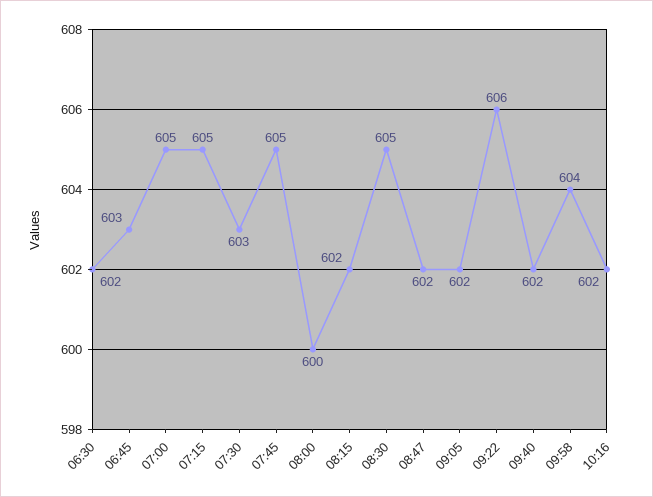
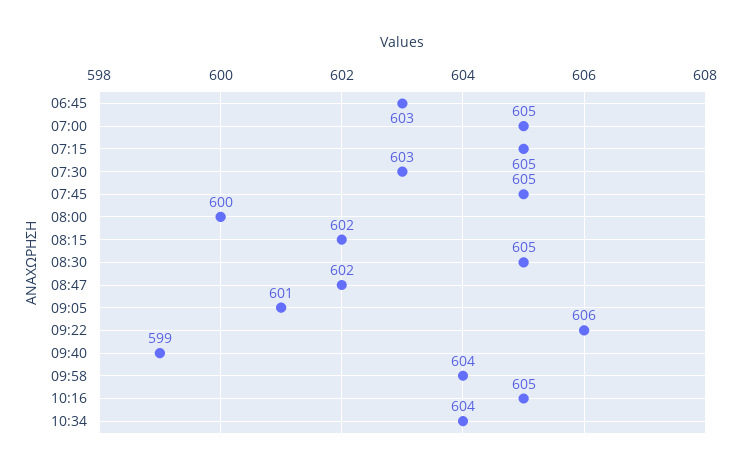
06:30: 602 -> none
09:05: 602 -> 601
09:40: 602 -> 599
10:16: 602 -> 605
10:34: none -> 604

